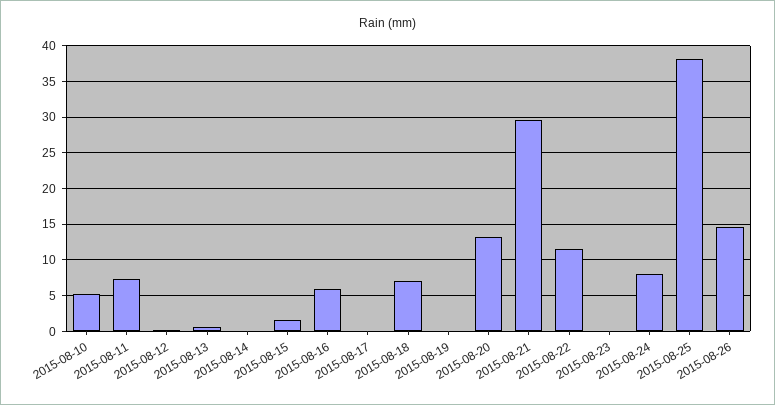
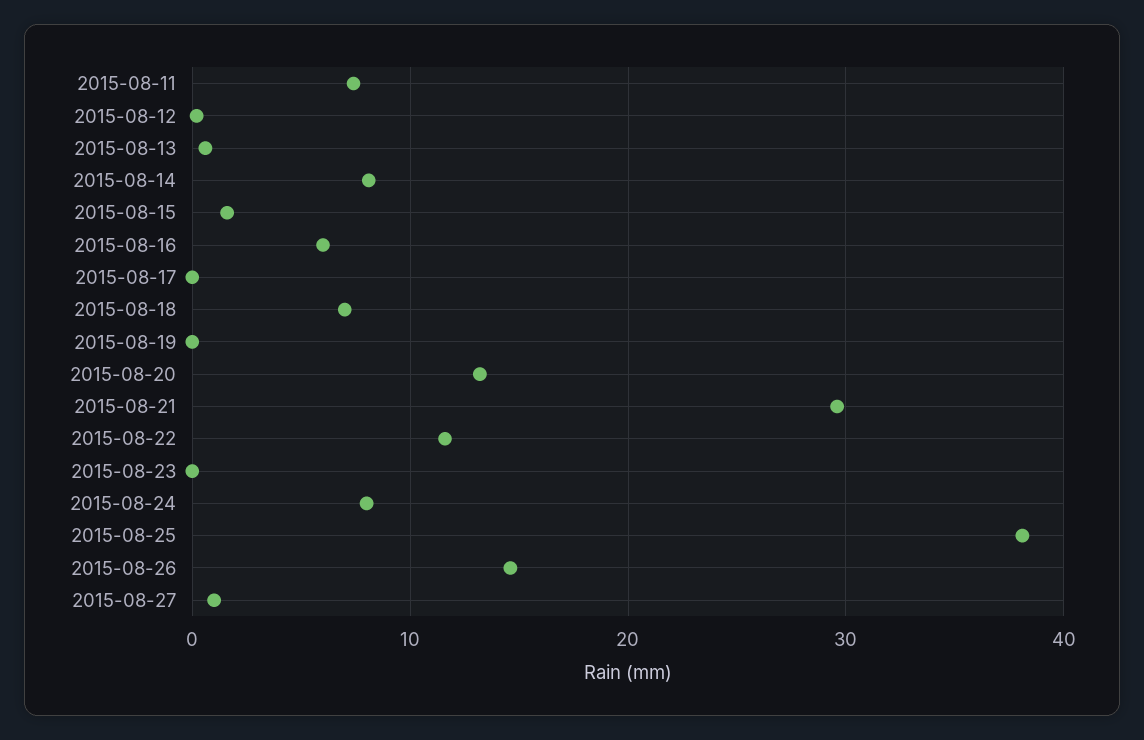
2015-08-10: 5 -> none
2015-08-14: 0 -> 8
2015-08-27: none -> 1

